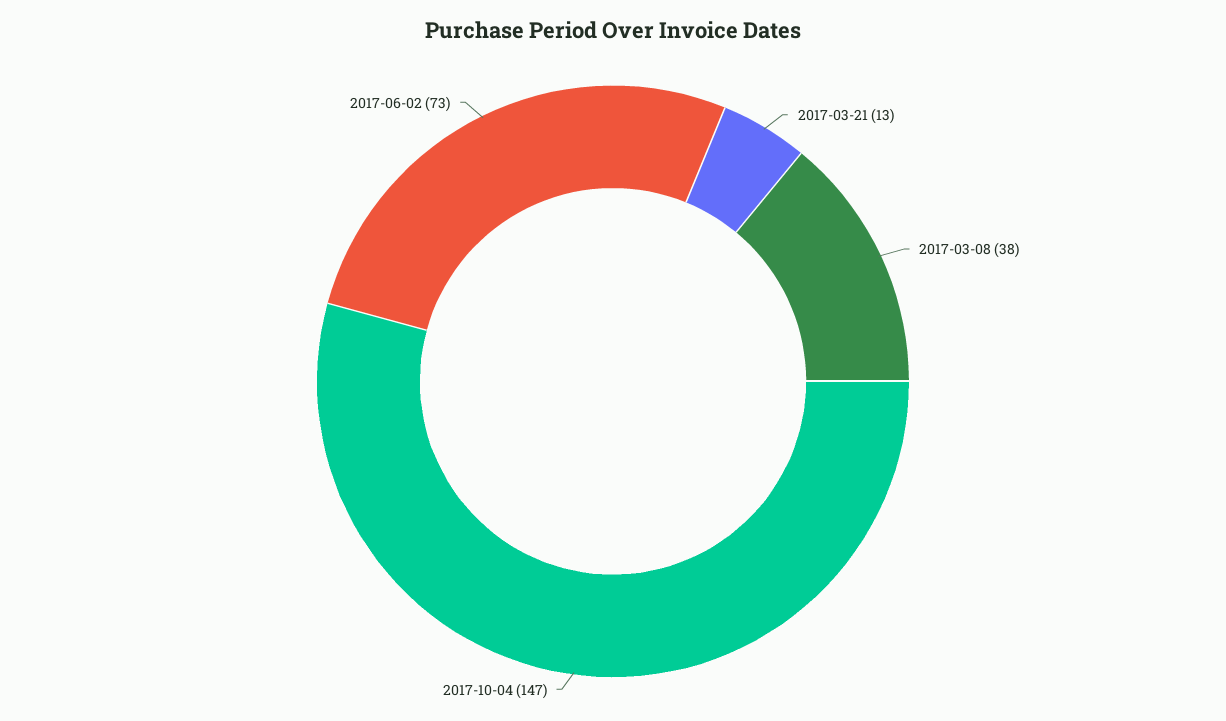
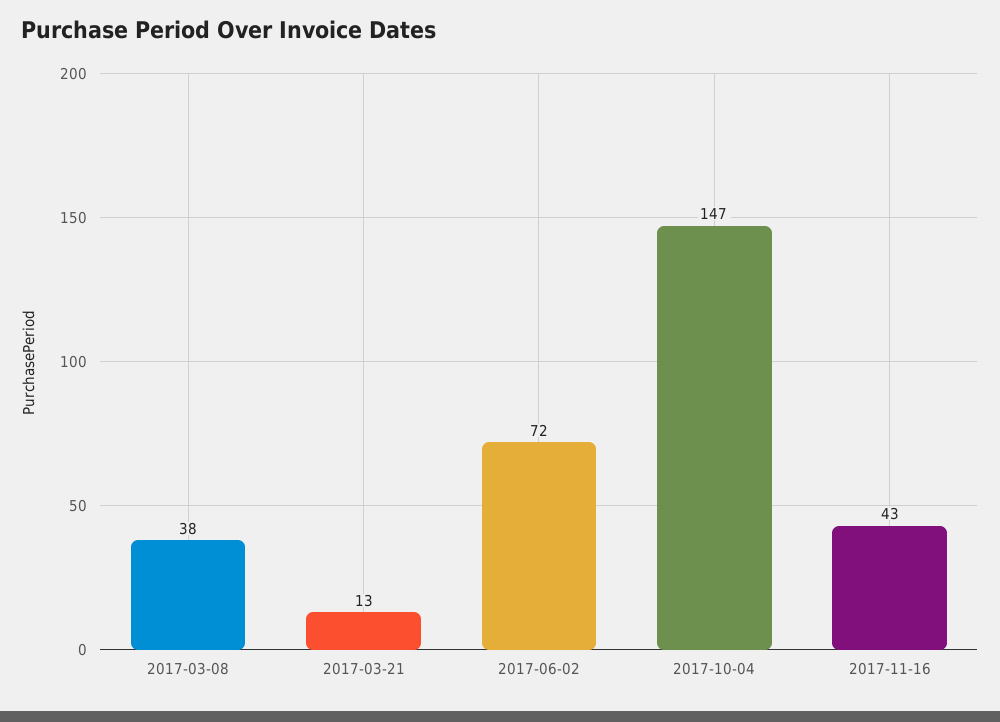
2017-06-02: 73 -> 72
2017-11-16: none -> 43

